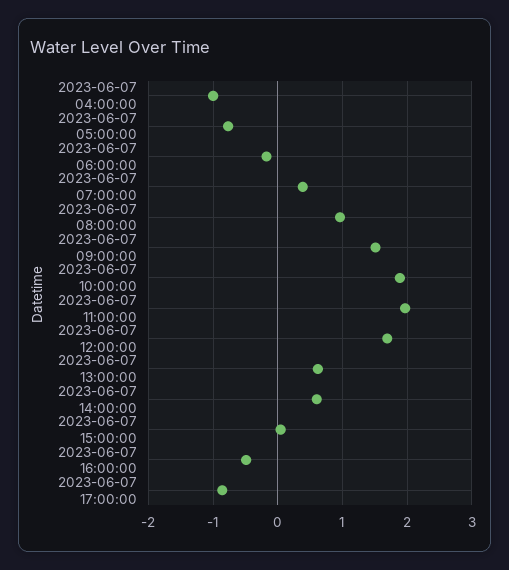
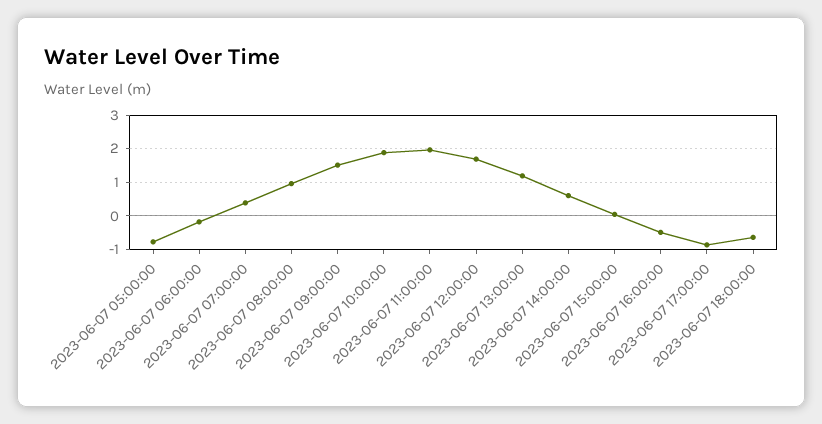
2023-06-07 04:00:00: -1 -> none
2023-06-07 13:00:00: 0.6 -> 1.2
2023-06-07 18:00:00: none -> -0.6

